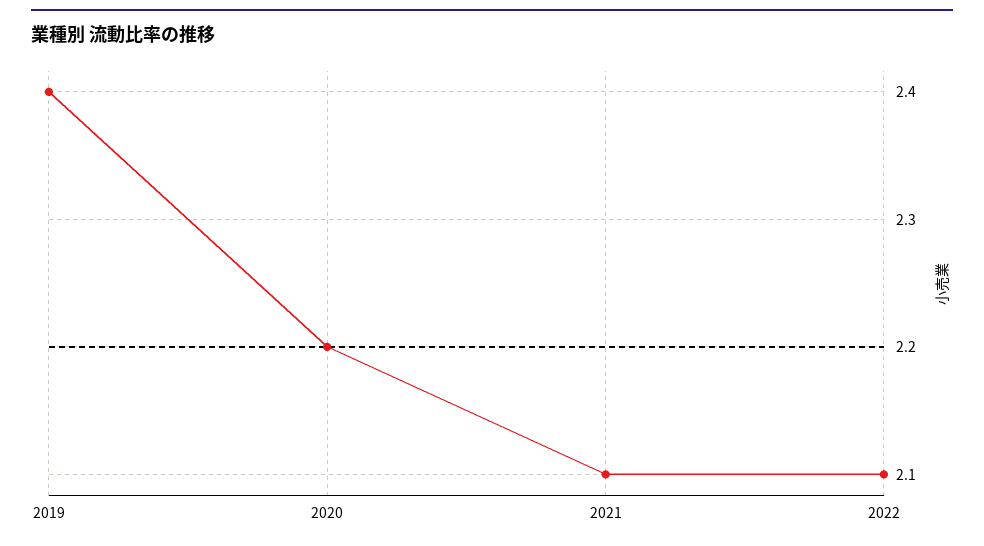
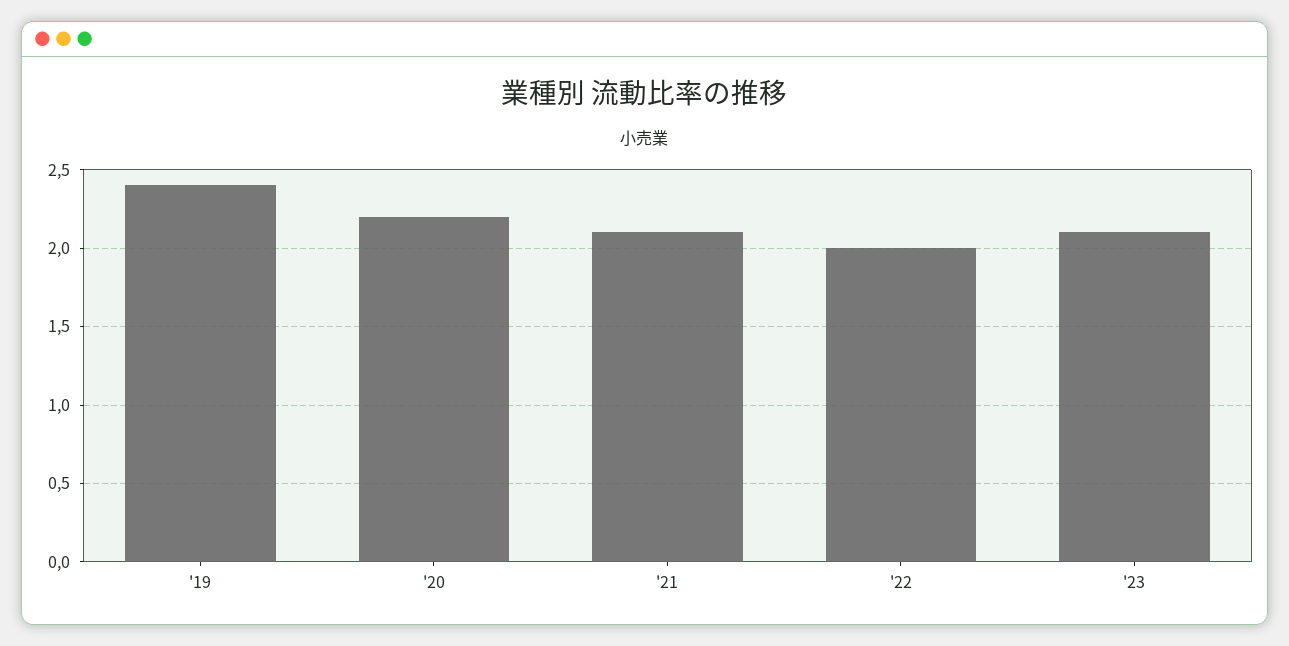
2022: 2.1 -> 2
'23: none -> 2.1

